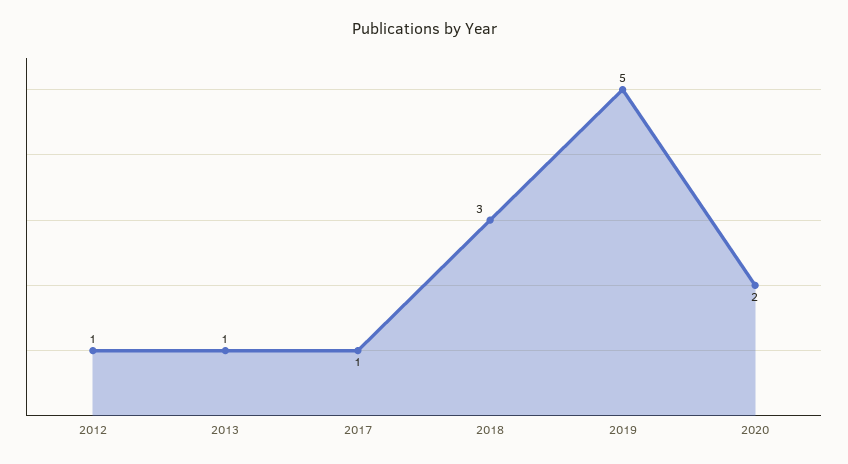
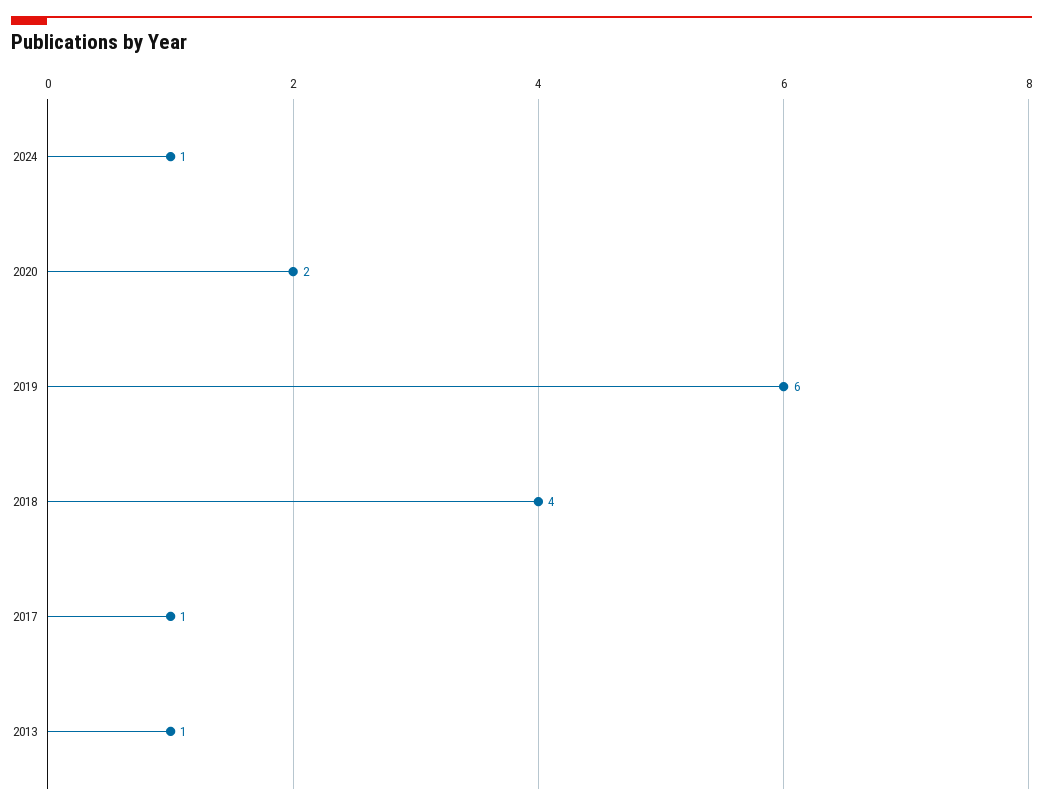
2012: 1 -> none
2018: 3 -> 4
2019: 5 -> 6
2024: none -> 1

